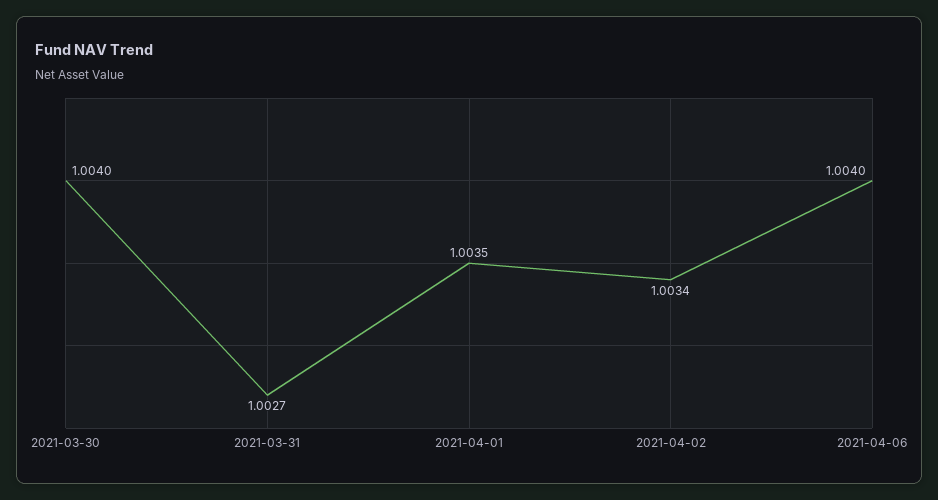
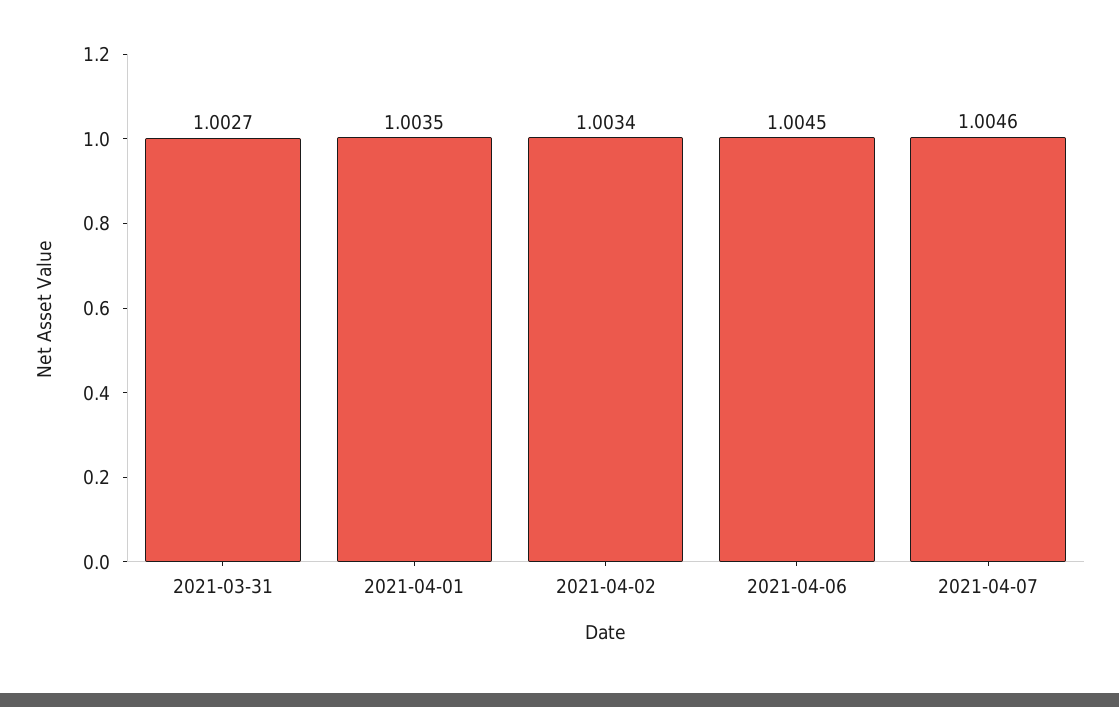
2021-03-30: 1.004 -> none
2021-04-06: 1.004 -> 1.0045
2021-04-07: none -> 1.0046

